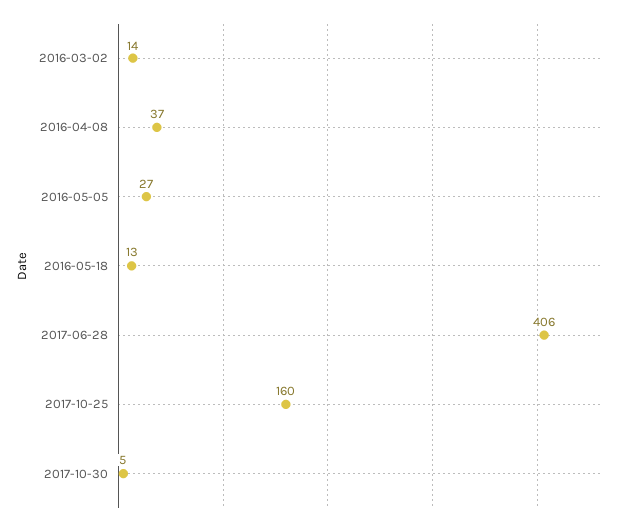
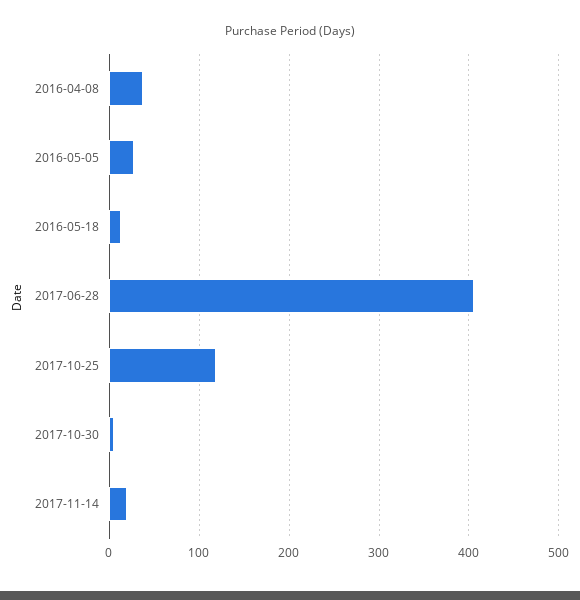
2016-03-02: 14 -> none
2017-10-25: 160 -> 120
2017-11-14: none -> 20

